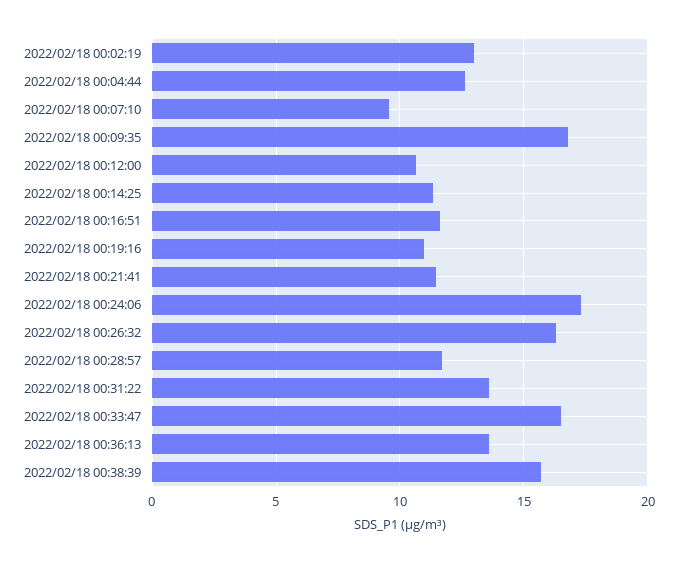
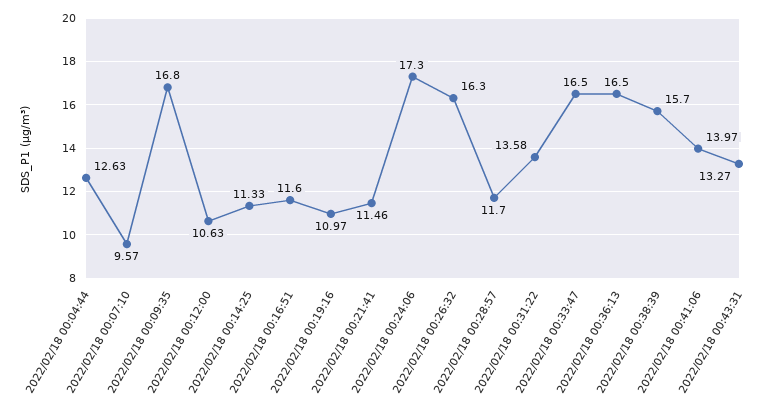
2022/02/18 00:02:19: 13 -> none
2022/02/18 00:36:13: 13.5 -> 16.5
2022/02/18 00:41:06: none -> 13.97
2022/02/18 00:43:31: none -> 13.27

